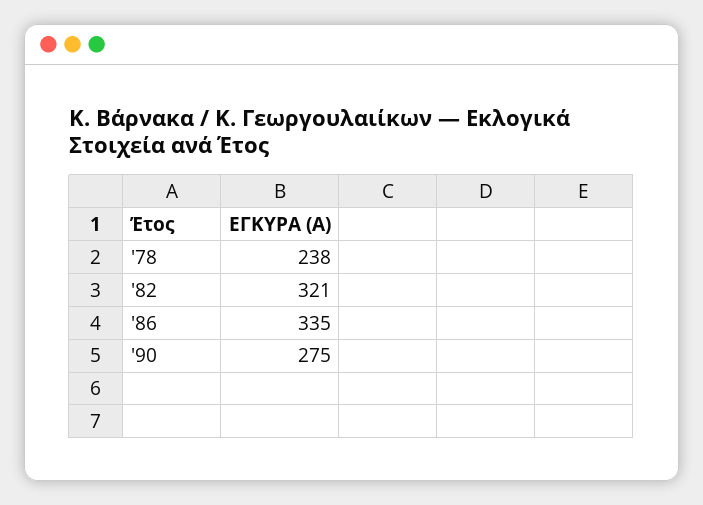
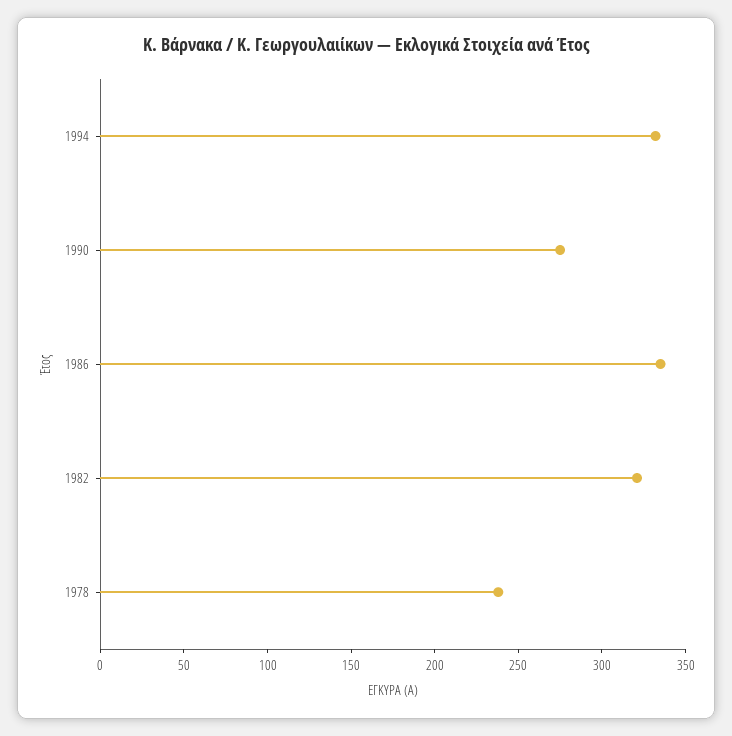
1994: none -> 330

